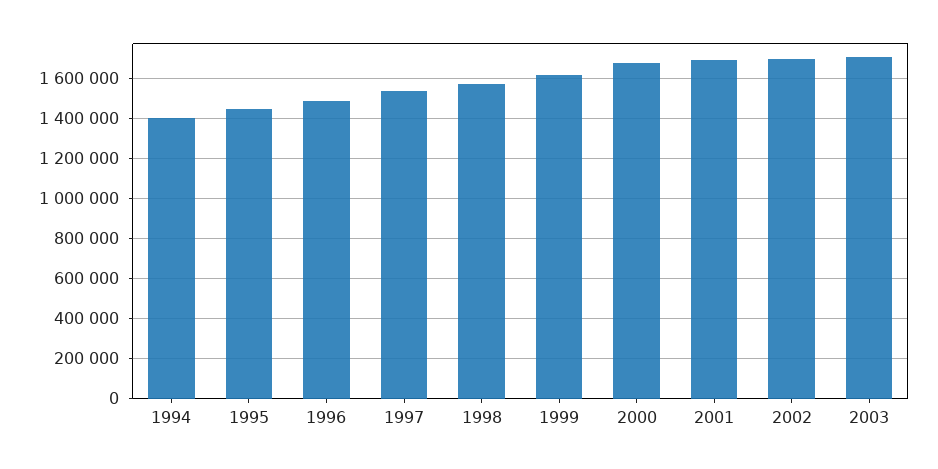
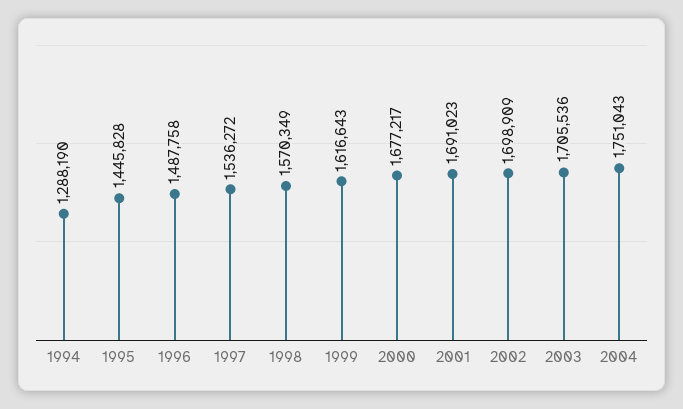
1994: 1400000 -> 1288190
2004: none -> 1751043

